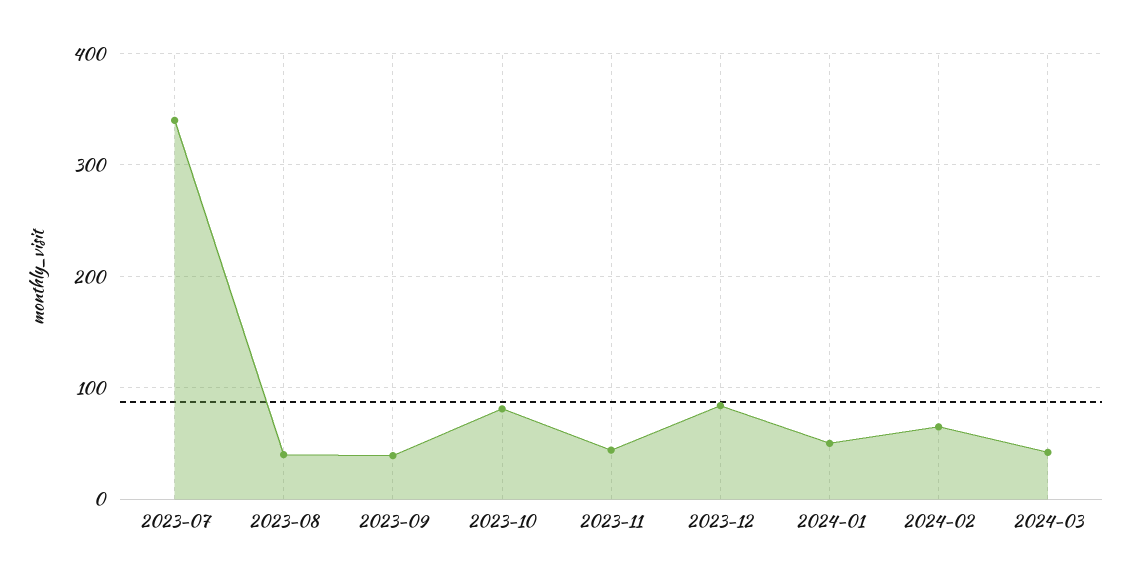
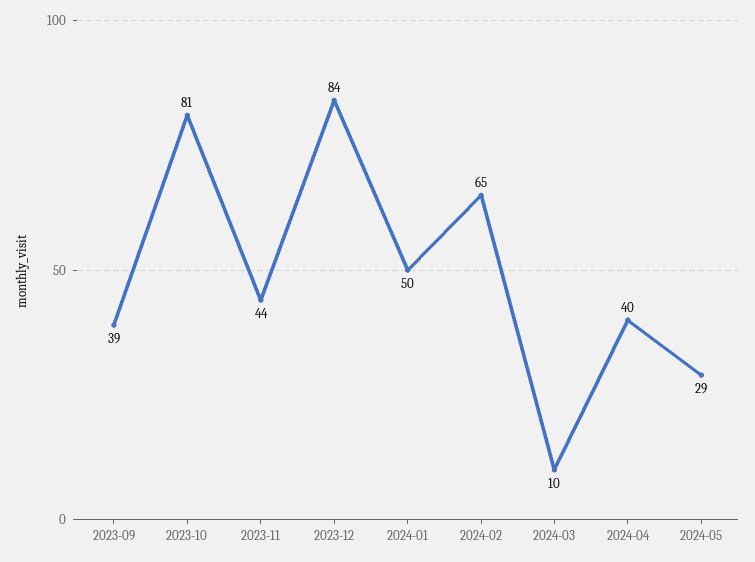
2023-07: 340 -> none
2023-08: 40 -> none
2024-03: 40 -> 10
2024-04: none -> 40
2024-05: none -> 29

